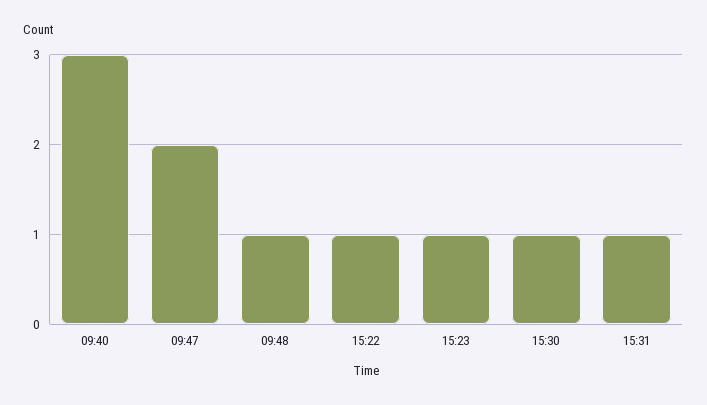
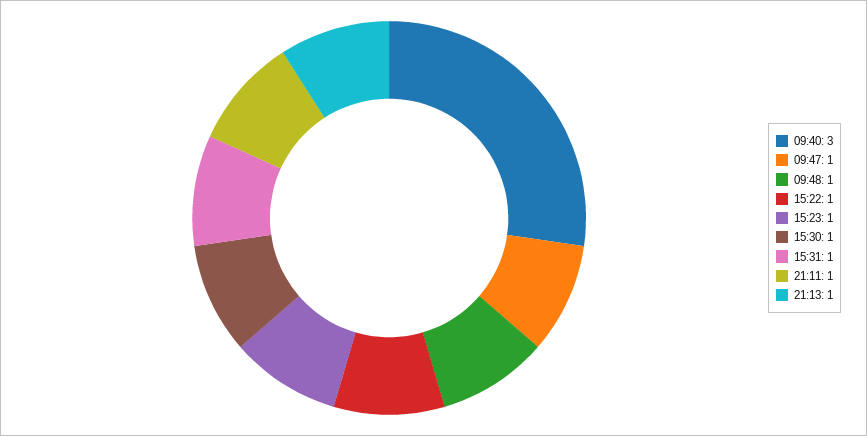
09:47: 2 -> 1
21:11: none -> 1
21:13: none -> 1

